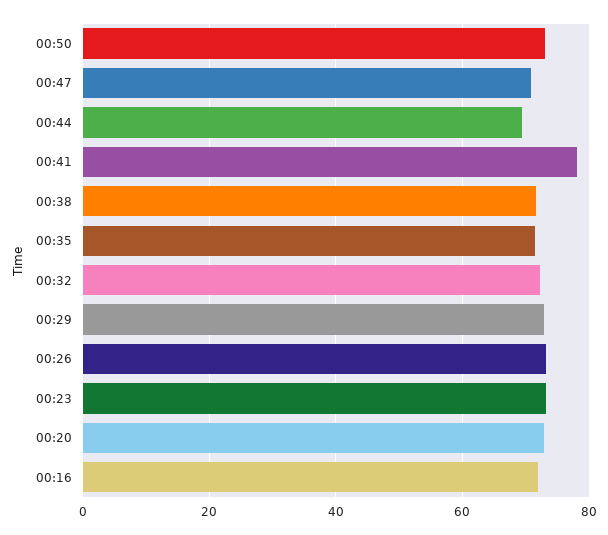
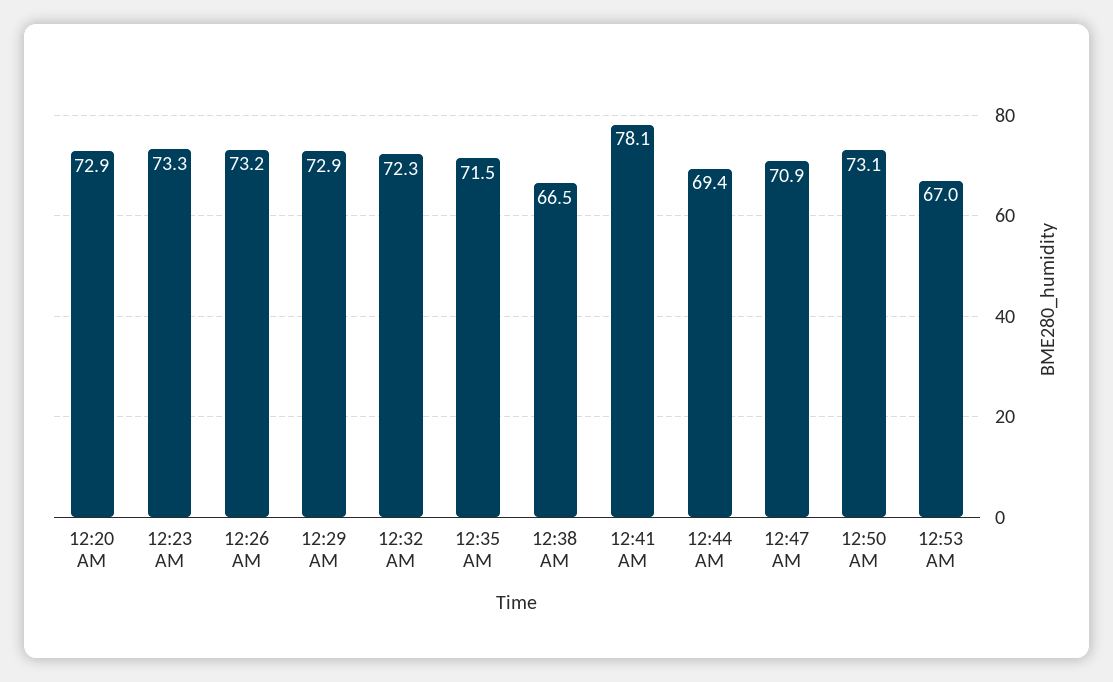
00:38: 72 -> 66.5
00:16: 72 -> none
12:53 AM: none -> 67

